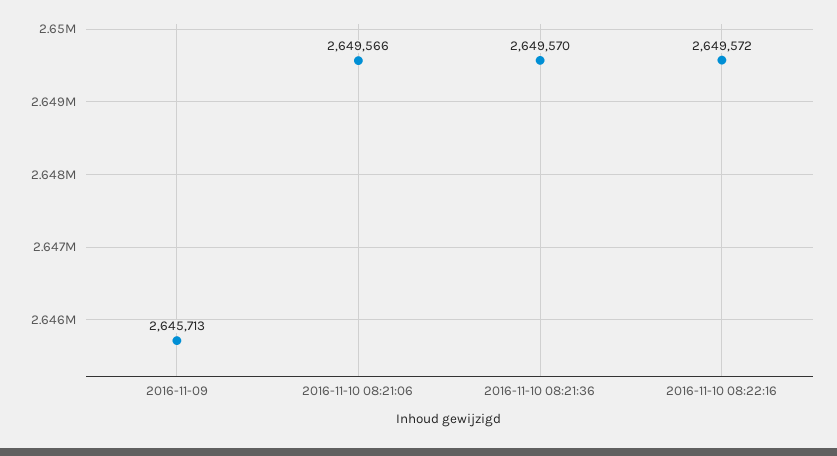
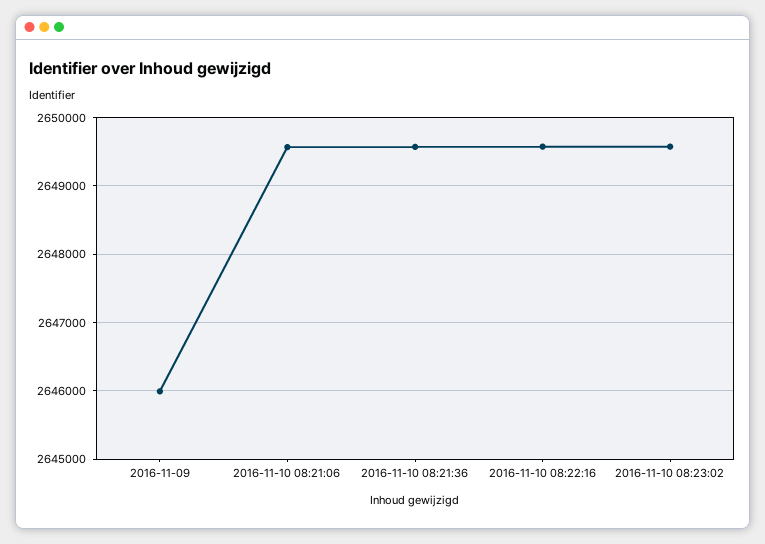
2016-11-09: 2645713 -> 2646000
2016-11-10 08:23:02: none -> 2649600

